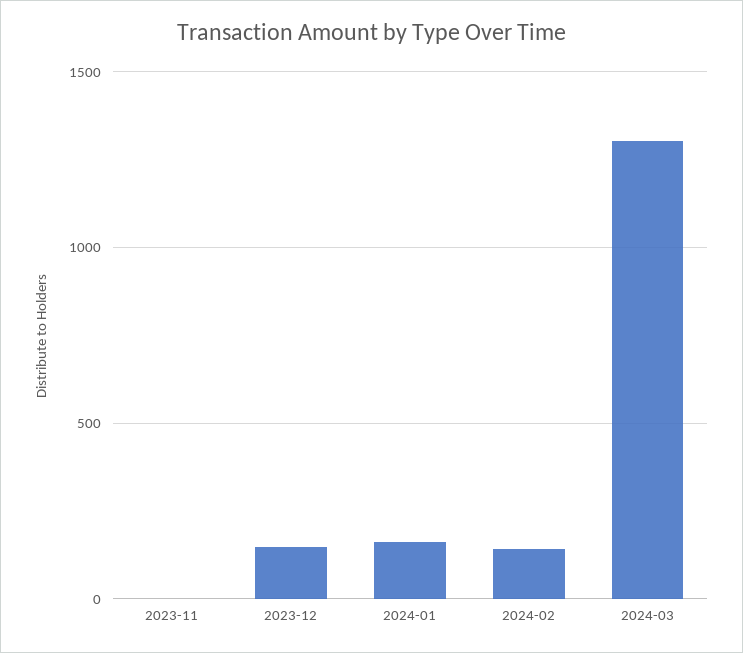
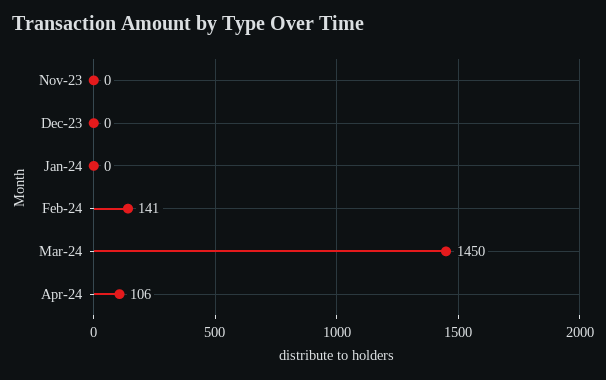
2023-12: 150 -> 0
2024-01: 150 -> 0
2024-03: 1300 -> 1450
Apr-24: none -> 106

